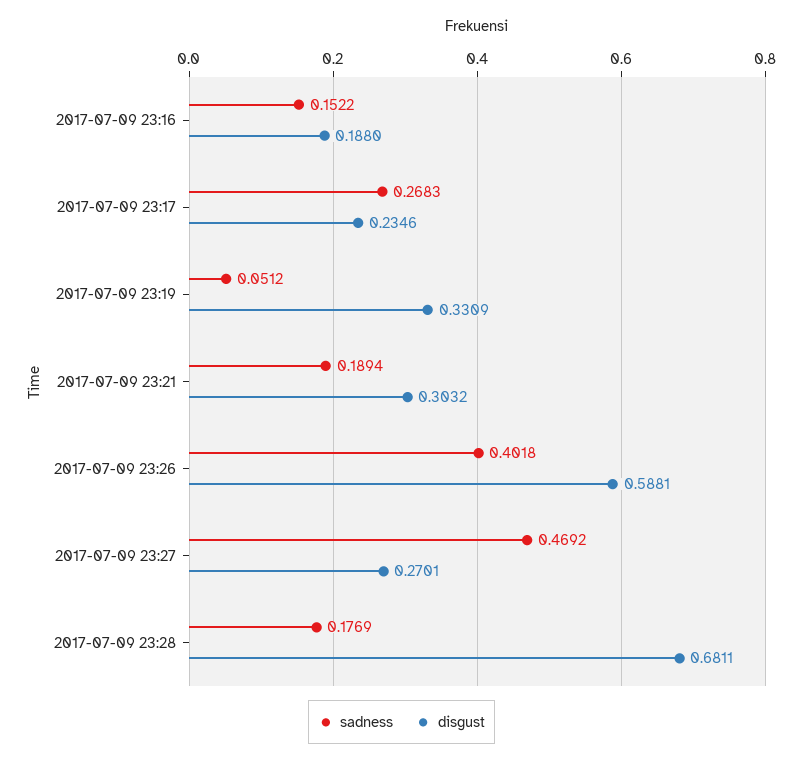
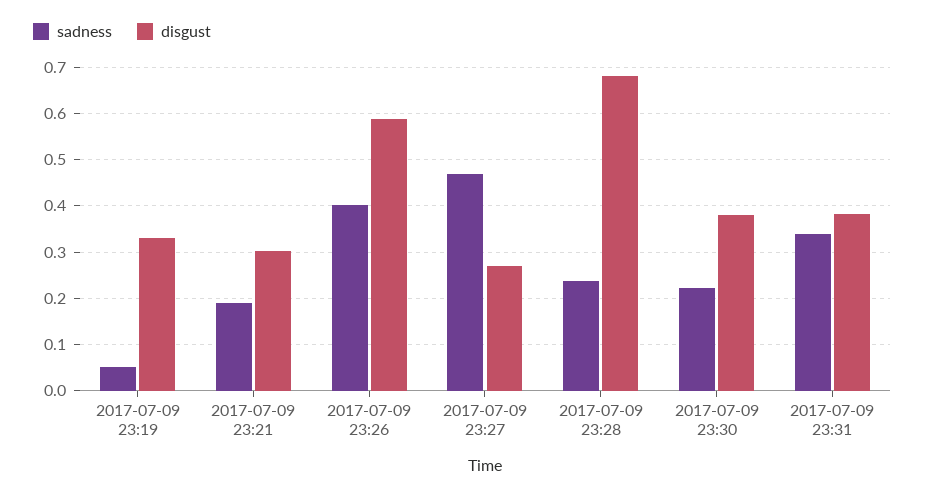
sadness, 2017-07-09 23:16: 0.1522 -> none
disgust, 2017-07-09 23:16: 0.188 -> none
sadness, 2017-07-09 23:17: 0.2683 -> none
disgust, 2017-07-09 23:17: 0.2346 -> none
sadness, 2017-07-09 23:28: 0.1769 -> 0.24
sadness, 2017-07-09 23:30: none -> 0.22
disgust, 2017-07-09 23:30: none -> 0.38
sadness, 2017-07-09 23:31: none -> 0.34
disgust, 2017-07-09 23:31: none -> 0.38

